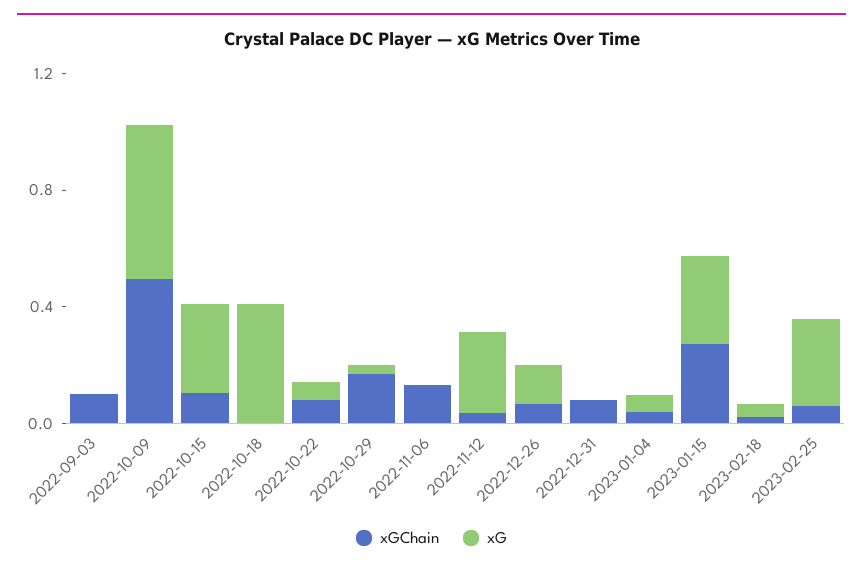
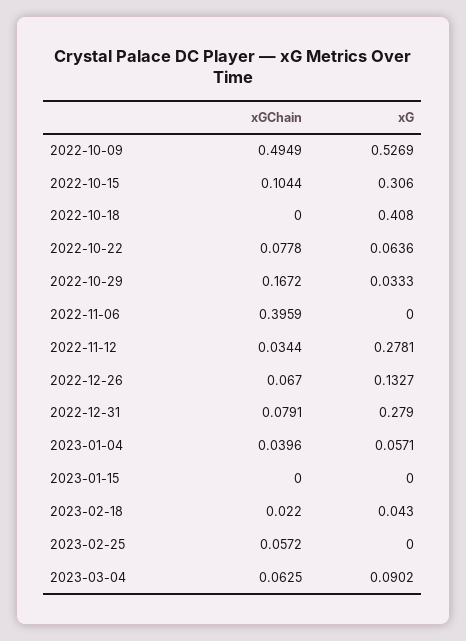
xGChain, 2022-09-03: 0.1 -> none
xG, 2022-09-03: 0 -> none
xGChain, 2022-11-06: 0.1 -> 0.3959
xG, 2022-12-31: 0 -> 0.279
xGChain, 2023-01-15: 0.3 -> 0
xG, 2023-01-15: 0.3 -> 0
xG, 2023-02-25: 0.3 -> 0
xGChain, 2023-03-04: none -> 0.0625
xG, 2023-03-04: none -> 0.0902

